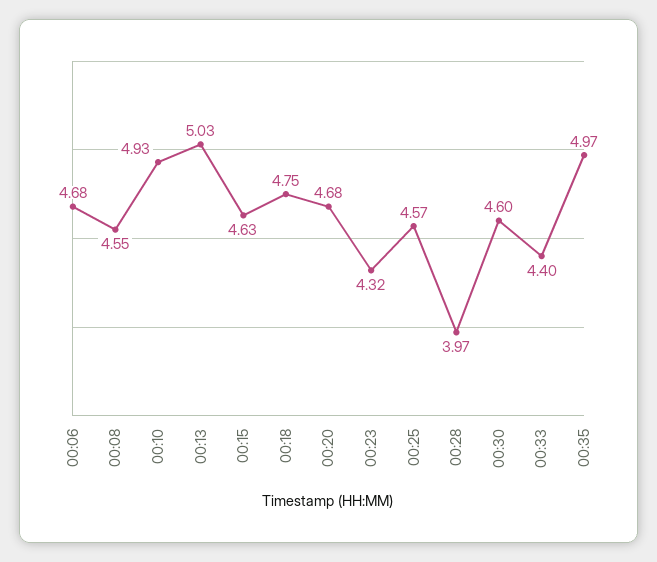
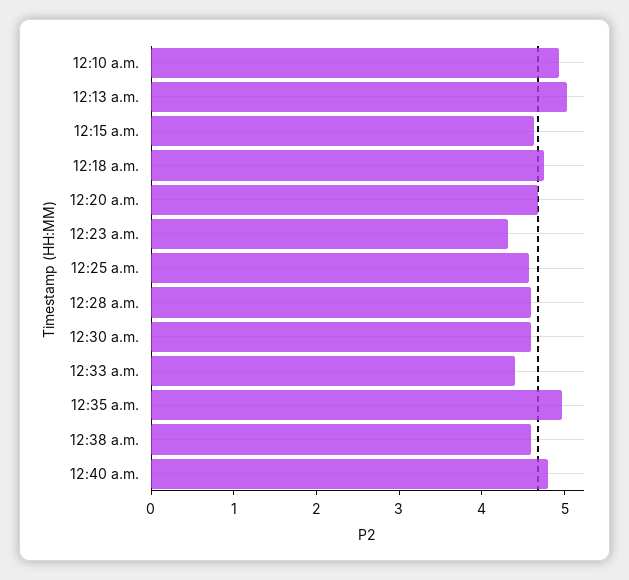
00:06: 4.68 -> none
00:08: 4.55 -> none
00:28: 3.97 -> 4.6
12:38 a.m.: none -> 4.6
12:40 a.m.: none -> 4.8

